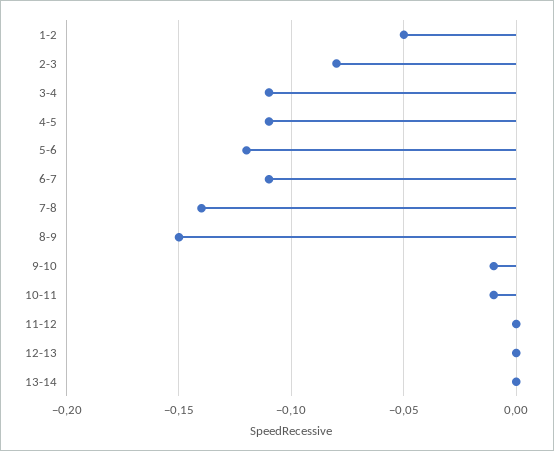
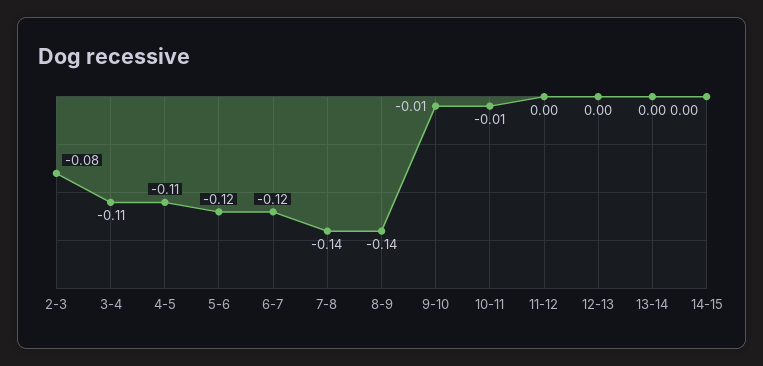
1-2: -0.05 -> none
6-7: -0.11 -> -0.12
8-9: -0.15 -> -0.14
14-15: none -> 0

